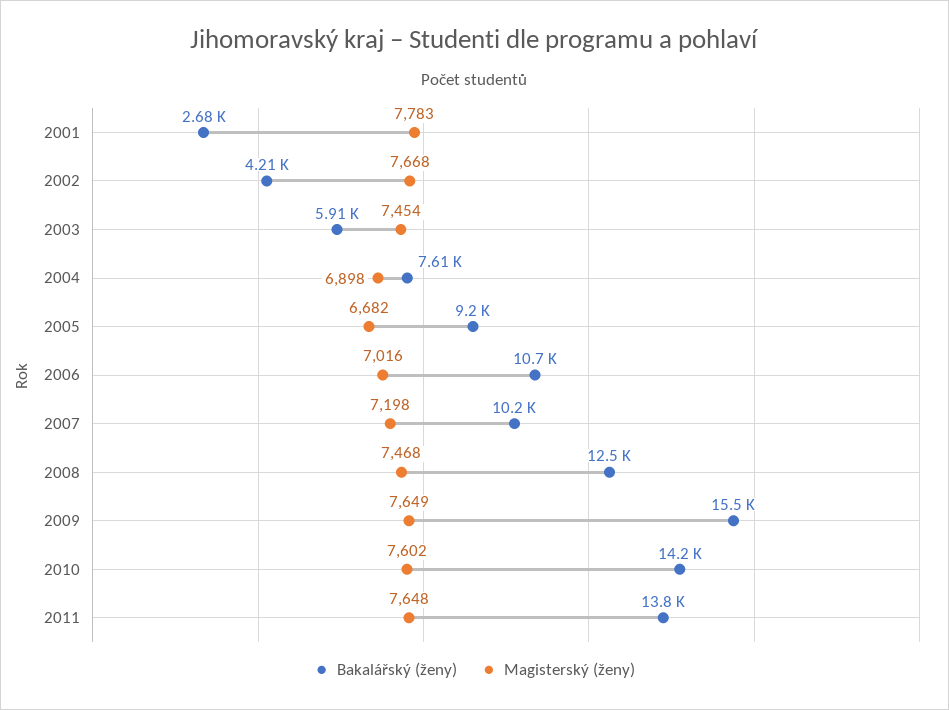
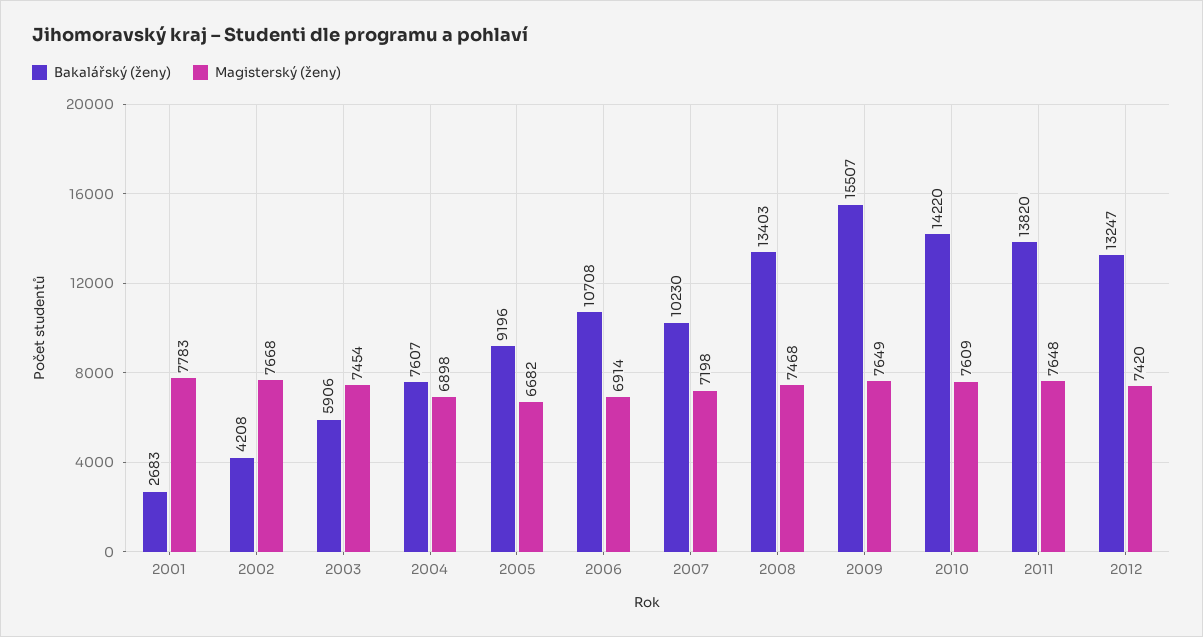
Magisterský (ženy), 2006: 7016 -> 6914
Bakalářský (ženy), 2008: 12500 -> 13403
Magisterský (ženy), 2010: 7602 -> 7609
Bakalářský (ženy), 2012: none -> 13247
Magisterský (ženy), 2012: none -> 7420

